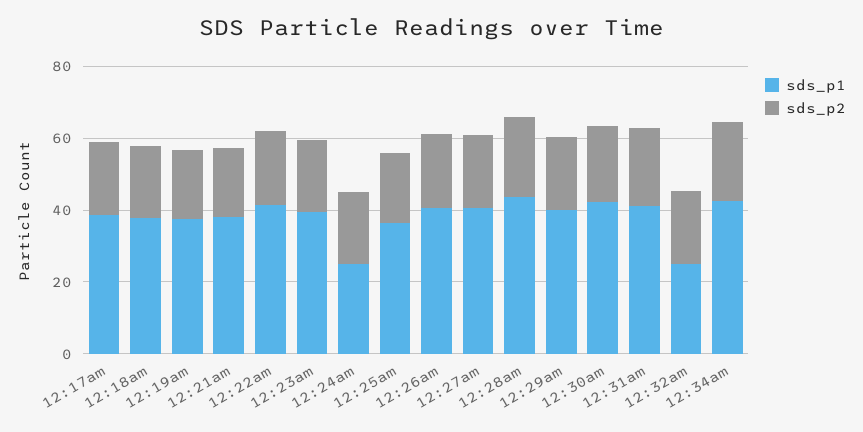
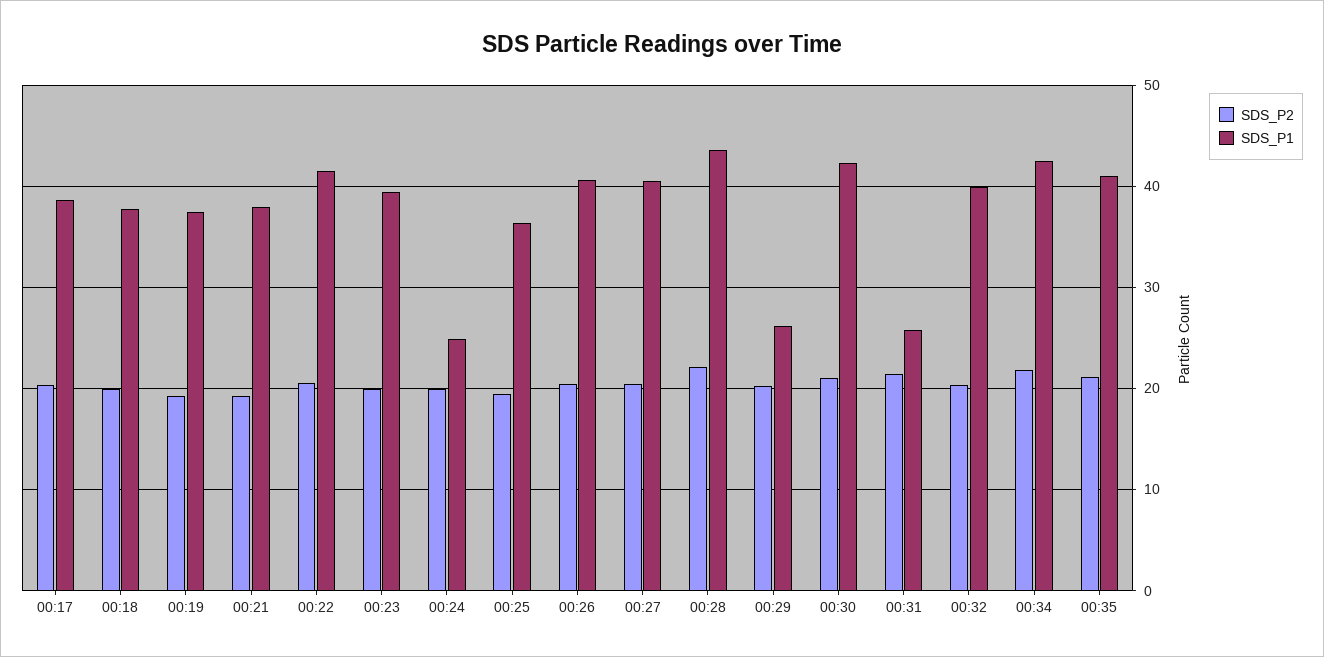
sds_p1, 12:29am: 40 -> 26
sds_p1, 12:31am: 40 -> 26
sds_p1, 12:32am: 25 -> 40
sds_p2, 00:35: none -> 21
sds_p1, 00:35: none -> 41

